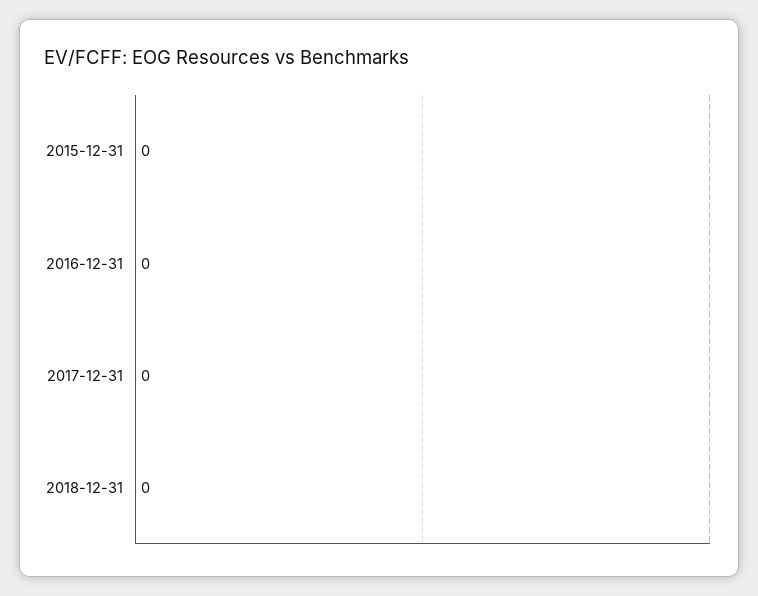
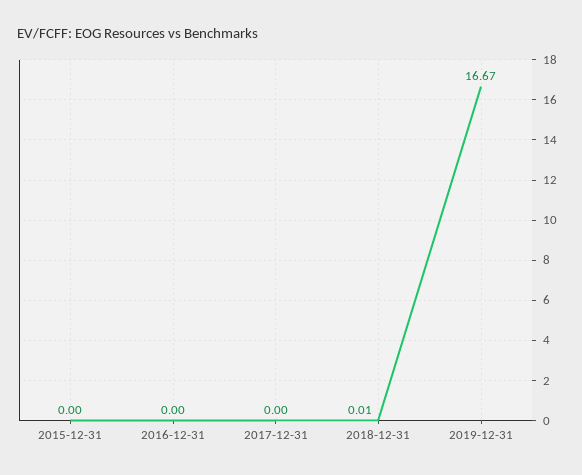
2018-12-31: 0 -> 0.01
2019-12-31: none -> 16.67

